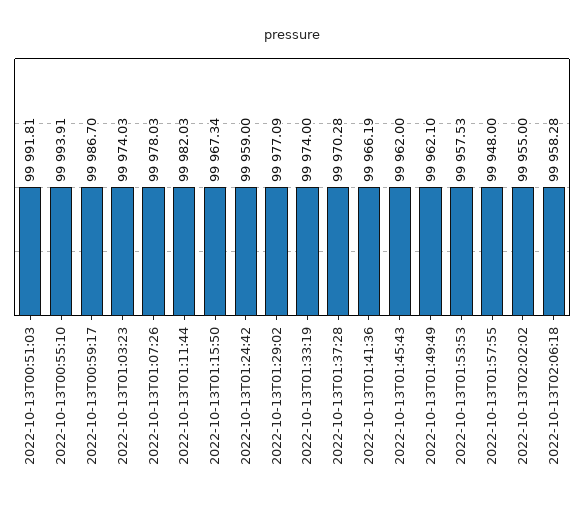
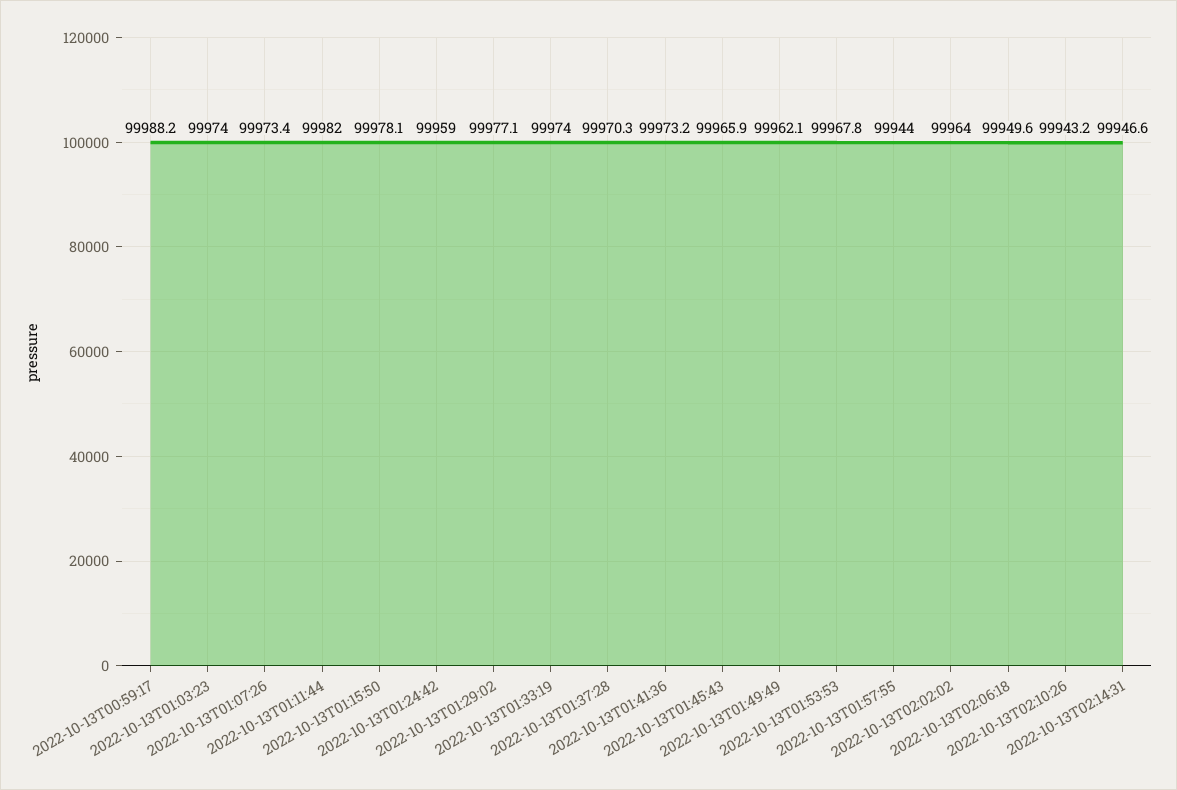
2022-10-13T00:51:03: 99991.81 -> none
2022-10-13T00:55:10: 99993.91 -> none
2022-10-13T00:59:17: 99986.7 -> 99988.2
2022-10-13T01:07:26: 99978.03 -> 99973.4
2022-10-13T01:15:50: 99967.34 -> 99978.1
2022-10-13T01:41:36: 99966.19 -> 99973.2
2022-10-13T01:45:43: 99962 -> 99965.9
2022-10-13T01:53:53: 99957.53 -> 99967.8
2022-10-13T01:57:55: 99948 -> 99944
2022-10-13T02:02:02: 99955 -> 99964
2022-10-13T02:06:18: 99958.28 -> 99949.6
2022-10-13T02:10:26: none -> 99943.2
2022-10-13T02:14:31: none -> 99946.6

